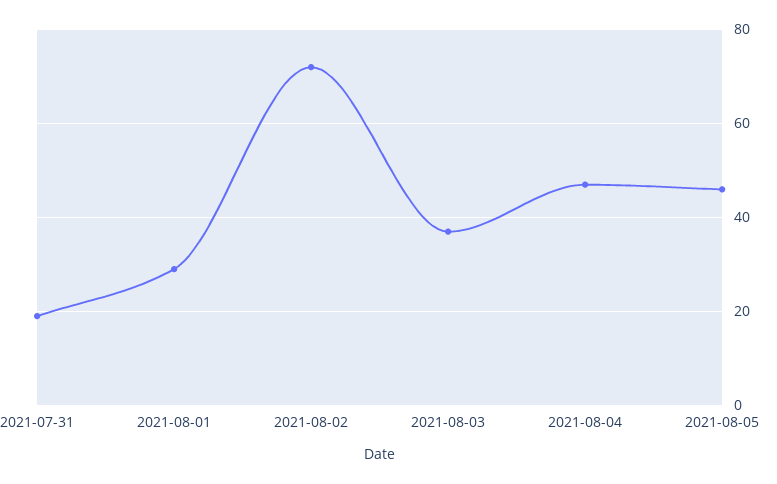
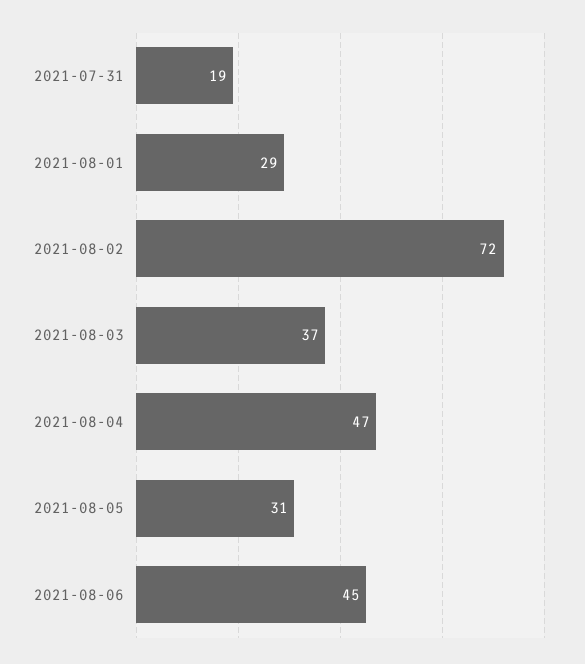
2021-08-05: 45 -> 31
2021-08-06: none -> 45

